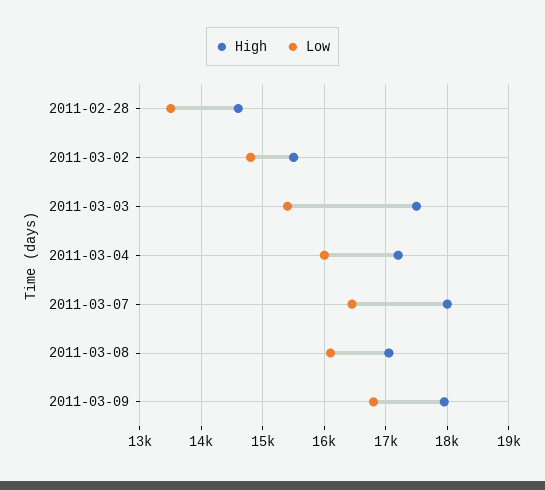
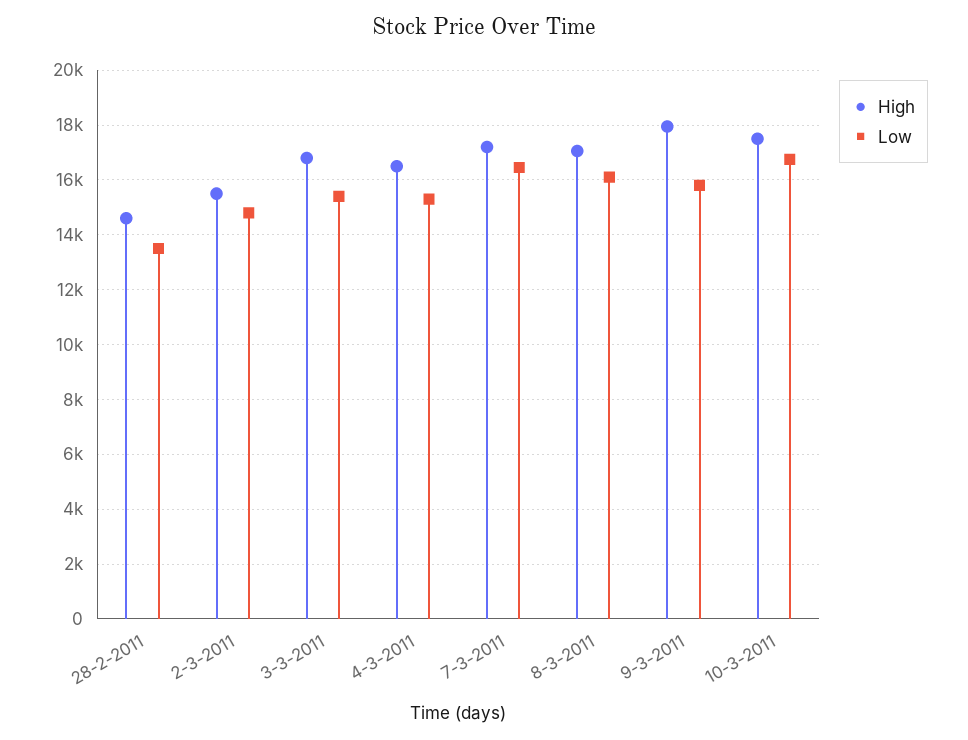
High, 2011-03-03: 17500 -> 16750
High, 2011-03-04: 17200 -> 16500
Low, 2011-03-04: 16000 -> 15250
High, 2011-03-07: 18000 -> 17250
Low, 2011-03-09: 16800 -> 15750
High, 10-3-2011: none -> 17500
Low, 10-3-2011: none -> 16750

